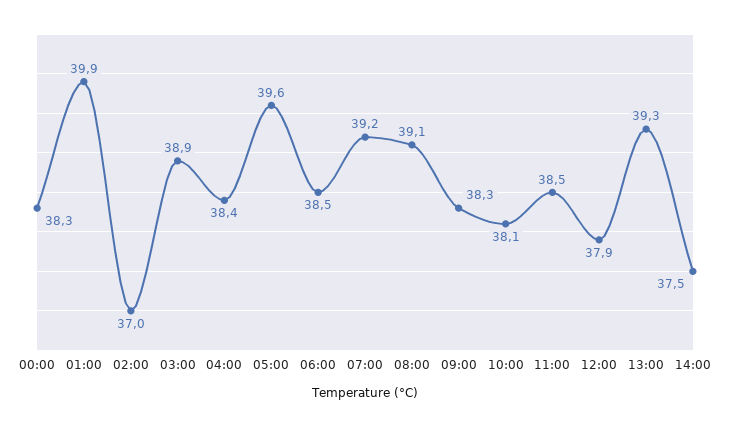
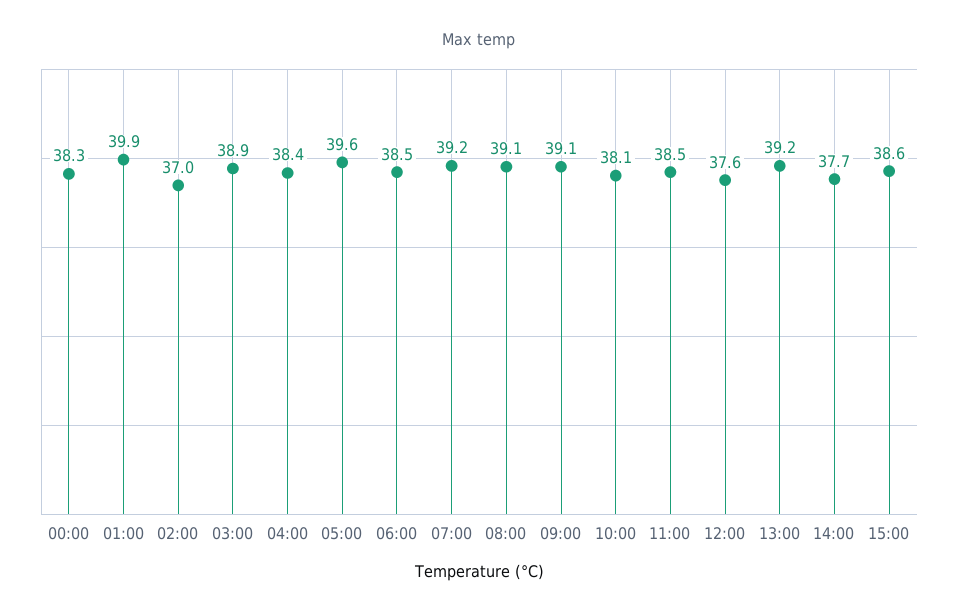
09:00: 38.3 -> 39.1
12:00: 37.9 -> 37.6
13:00: 39.3 -> 39.2
14:00: 37.5 -> 37.7
15:00: none -> 38.6

